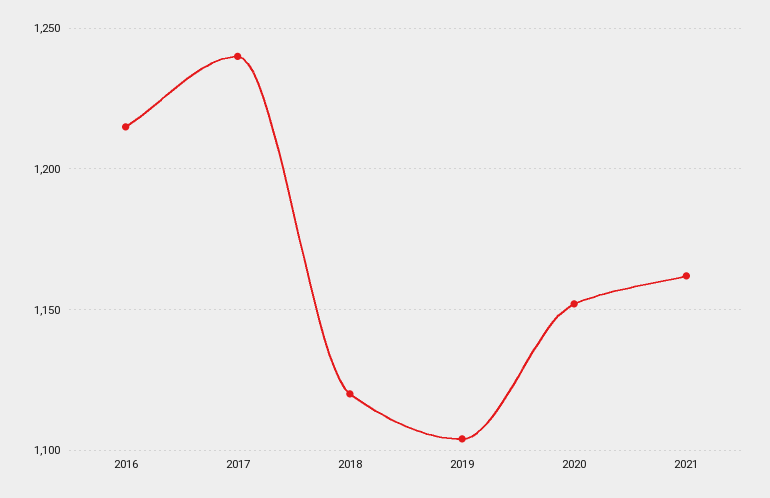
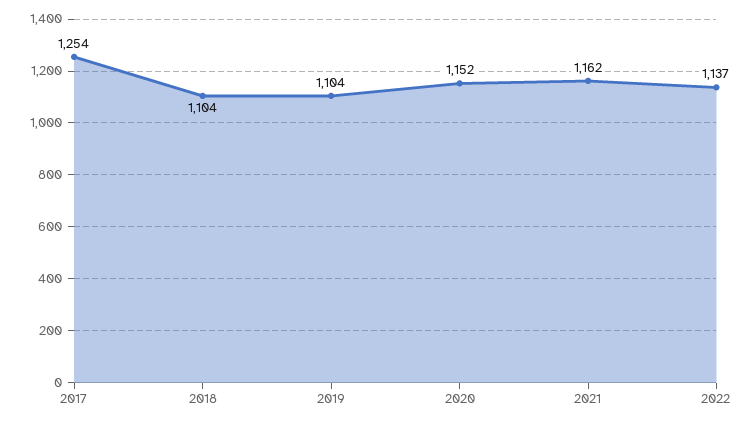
2016: 1215 -> none
2017: 1240 -> 1254
2018: 1120 -> 1104
2022: none -> 1137

